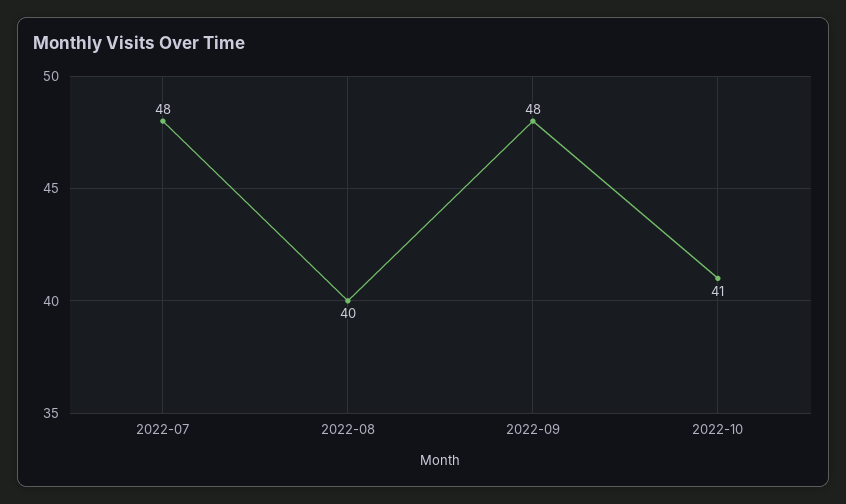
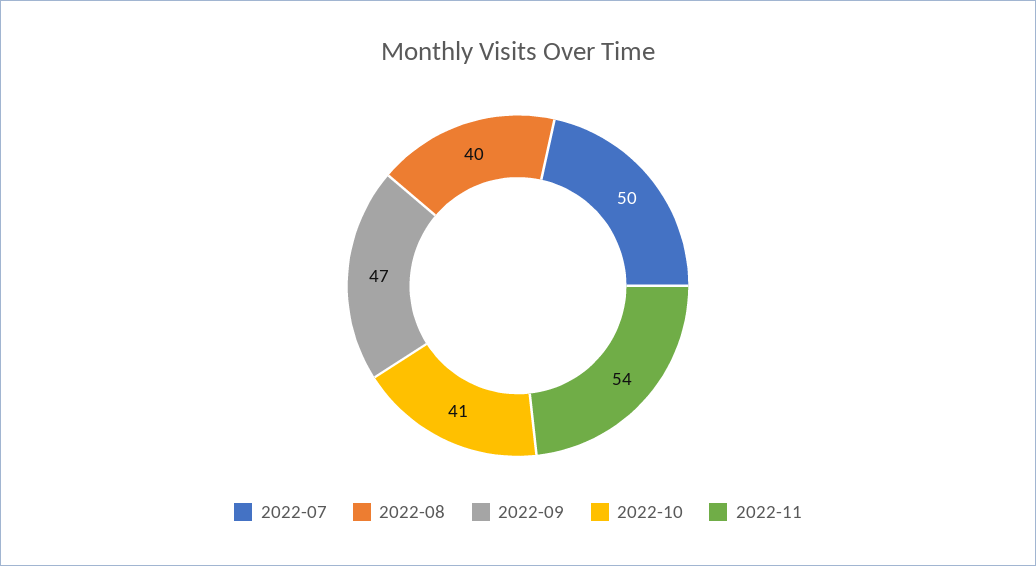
2022-07: 48 -> 50
2022-09: 48 -> 47
2022-11: none -> 54

